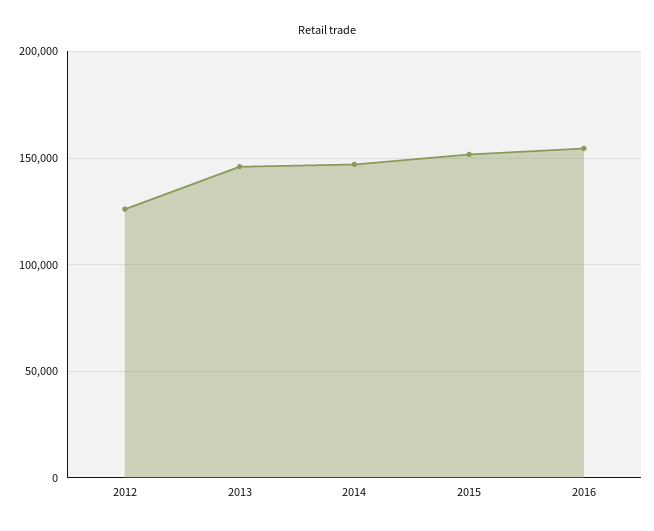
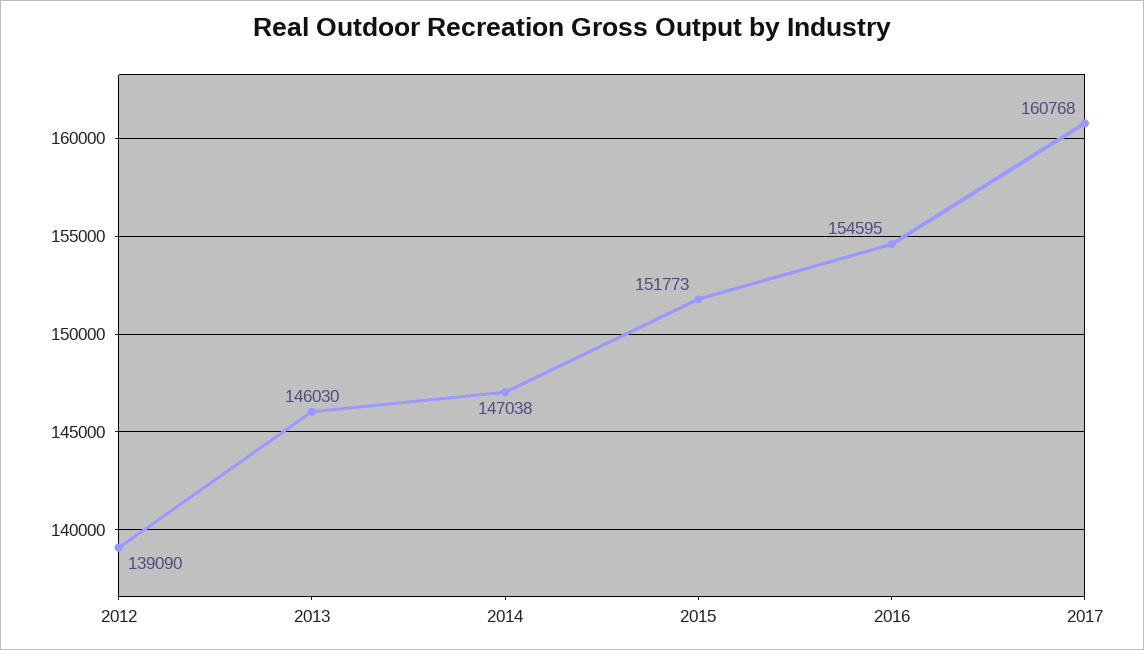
2012: 125000 -> 139090
2017: none -> 160768

